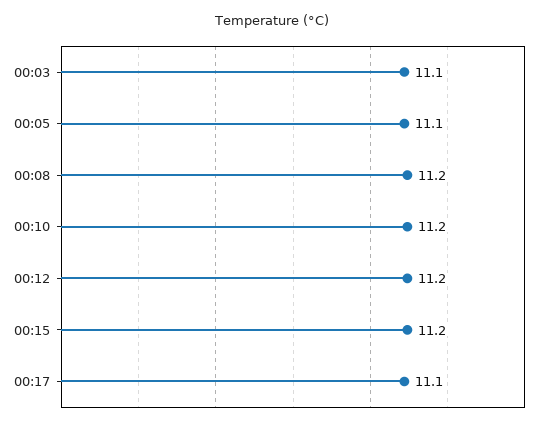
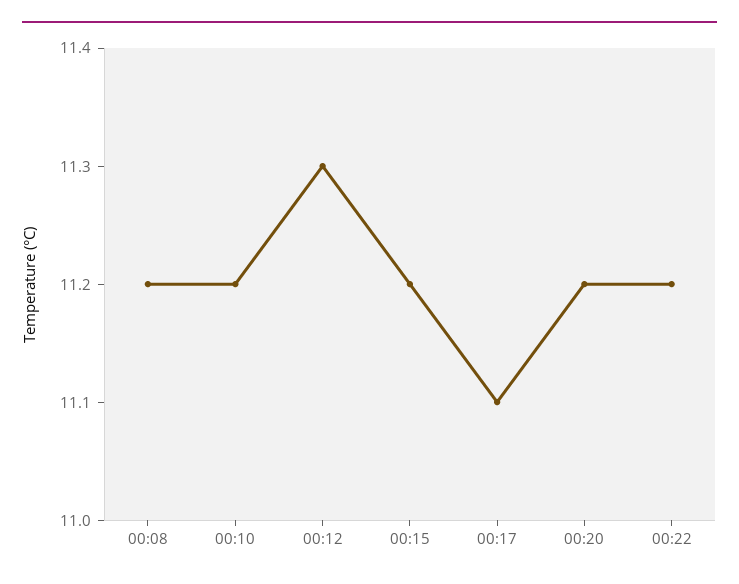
00:03: 11.1 -> none
00:05: 11.1 -> none
00:12: 11.2 -> 11.3
00:20: none -> 11.2
00:22: none -> 11.2

